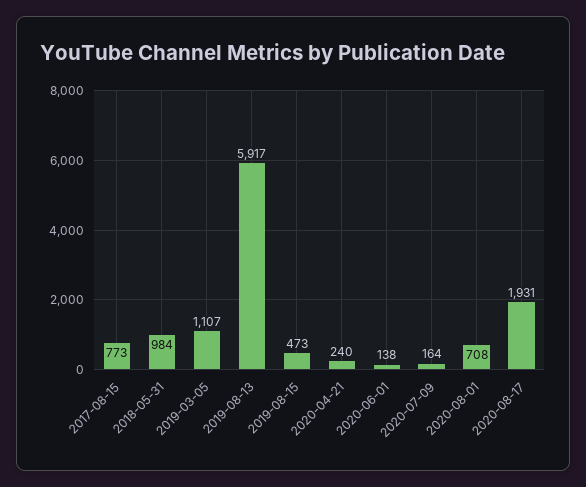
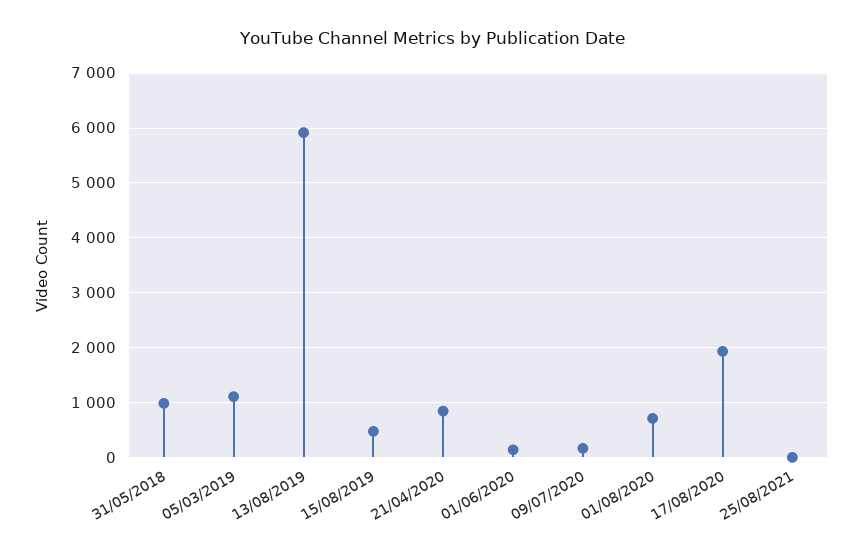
2017-08-15: 773 -> none
2020-04-21: 240 -> 800
25/08/2021: none -> 0

